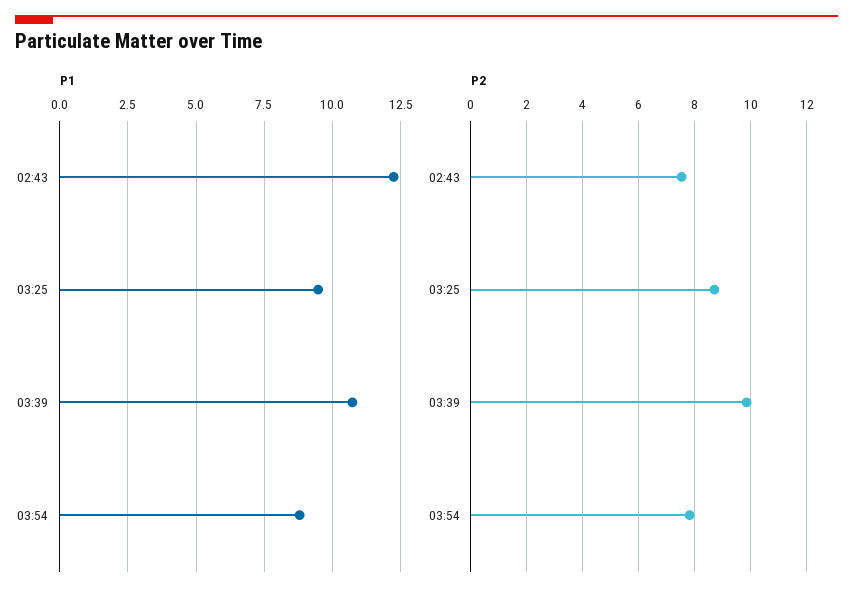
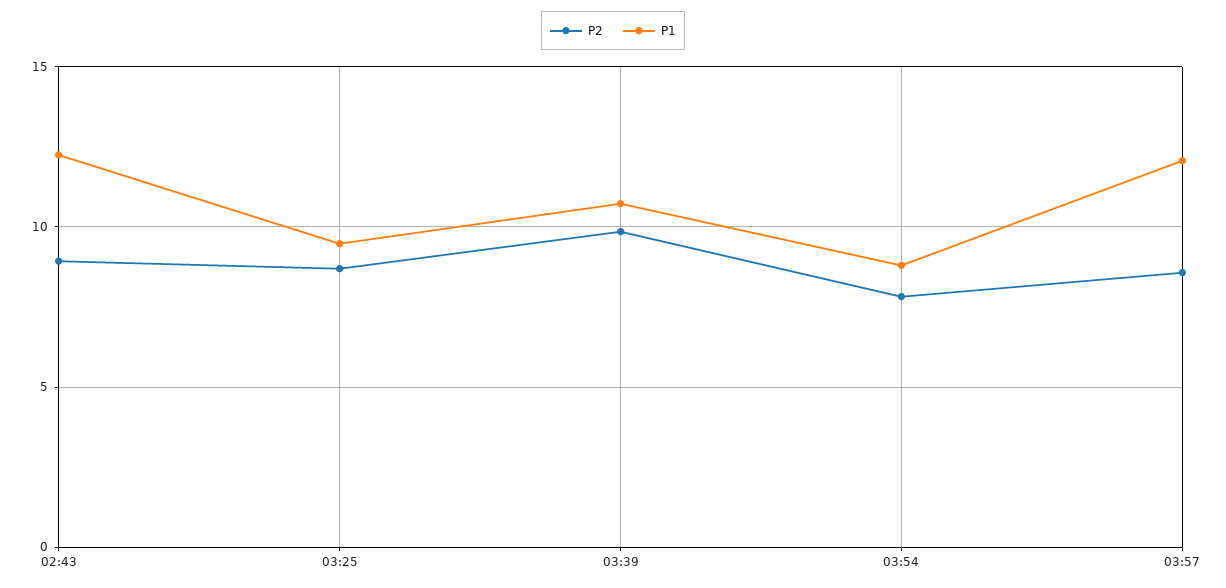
P2, 02:43: 7.5 -> 9
P2, 03:57: none -> 8.5
P1, 03:57: none -> 12

